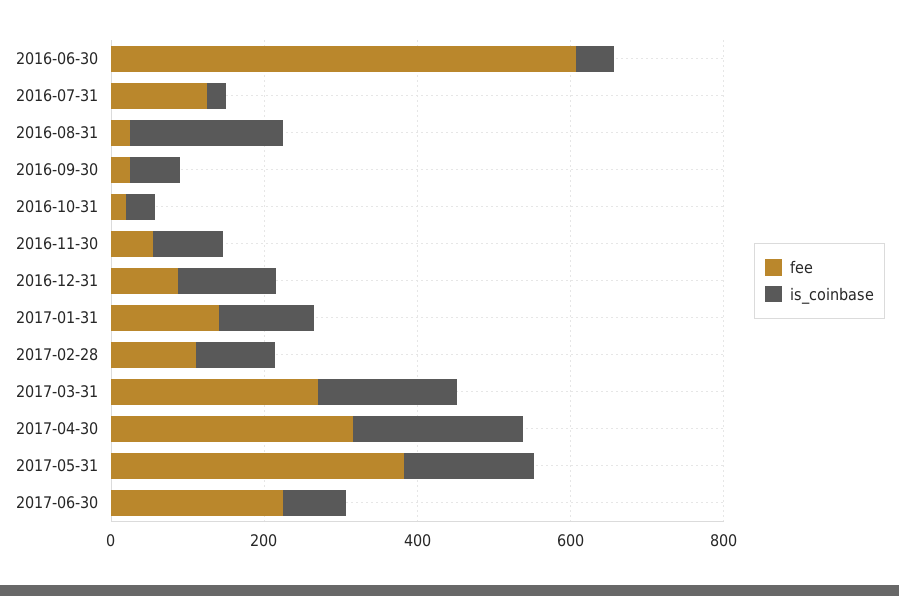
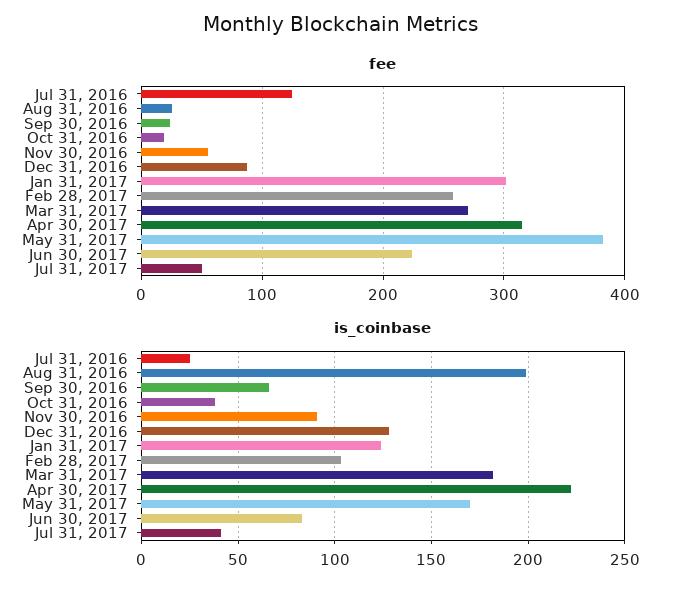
fee, 2016-06-30: 600 -> none
is_coinbase, 2016-06-30: 50 -> none
fee, 2017-01-31: 150 -> 300
fee, 2017-02-28: 100 -> 260
fee, Jul 31, 2017: none -> 50
is_coinbase, Jul 31, 2017: none -> 40

